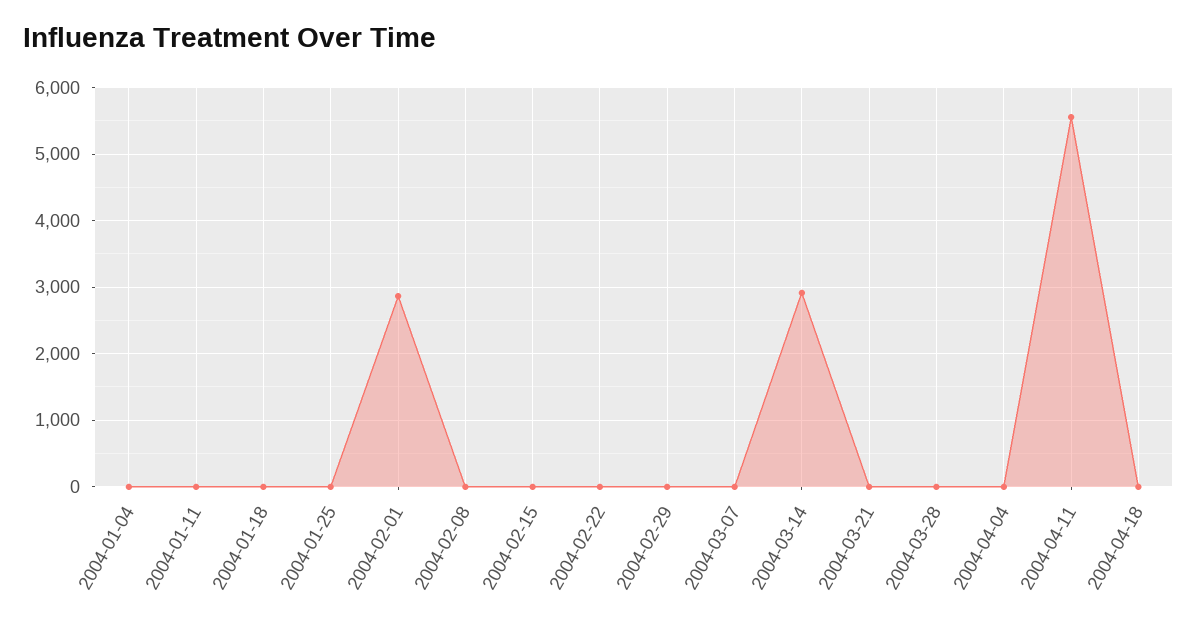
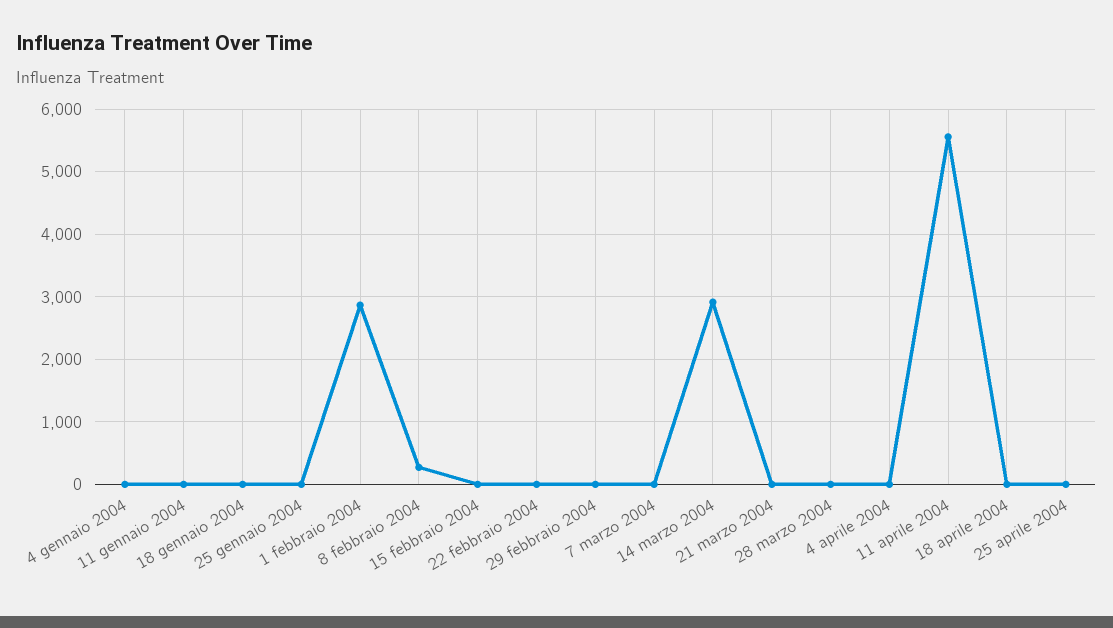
2004-02-08: 0 -> 300
25 aprile 2004: none -> 0

